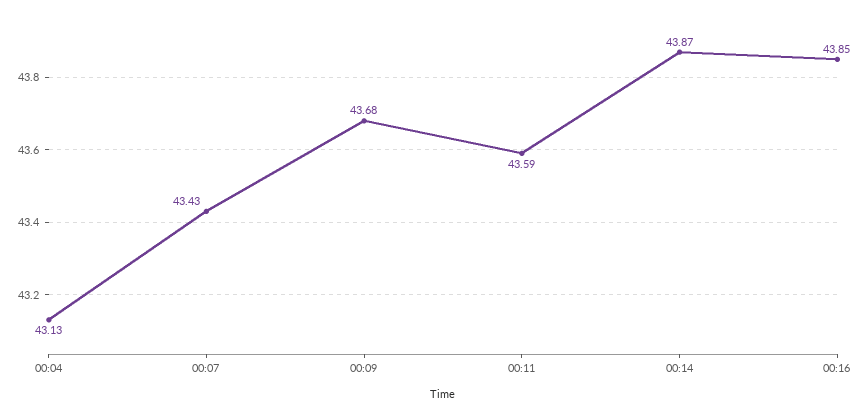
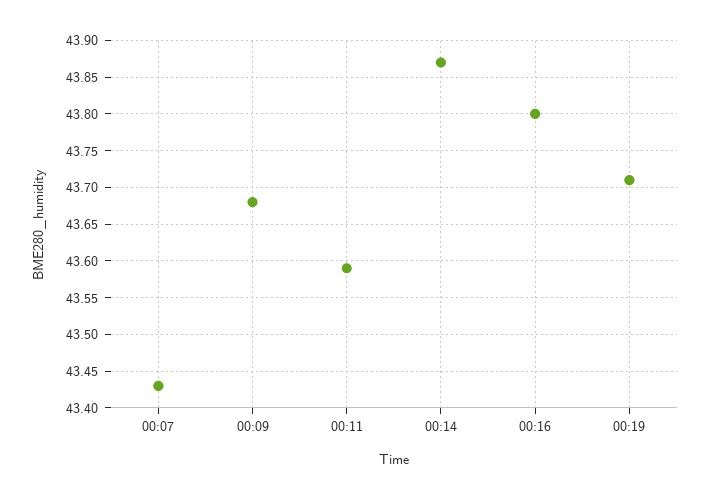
00:04: 43.13 -> none
00:16: 43.85 -> 43.8
00:19: none -> 43.71

